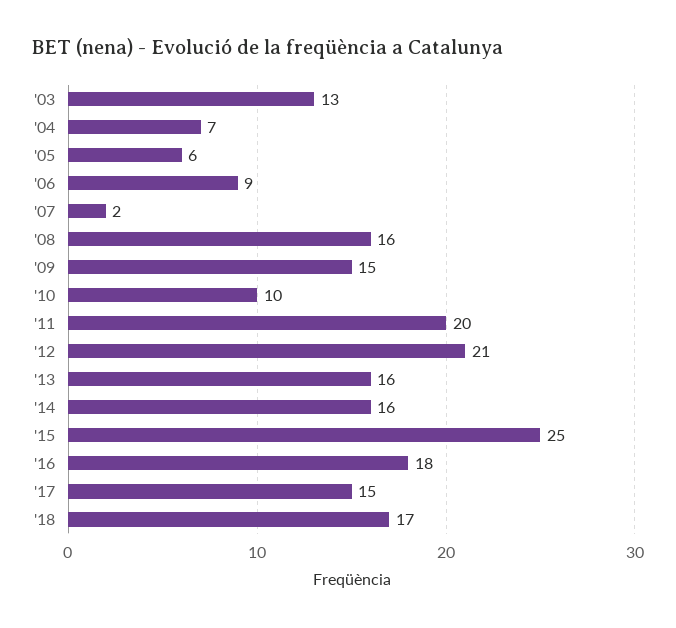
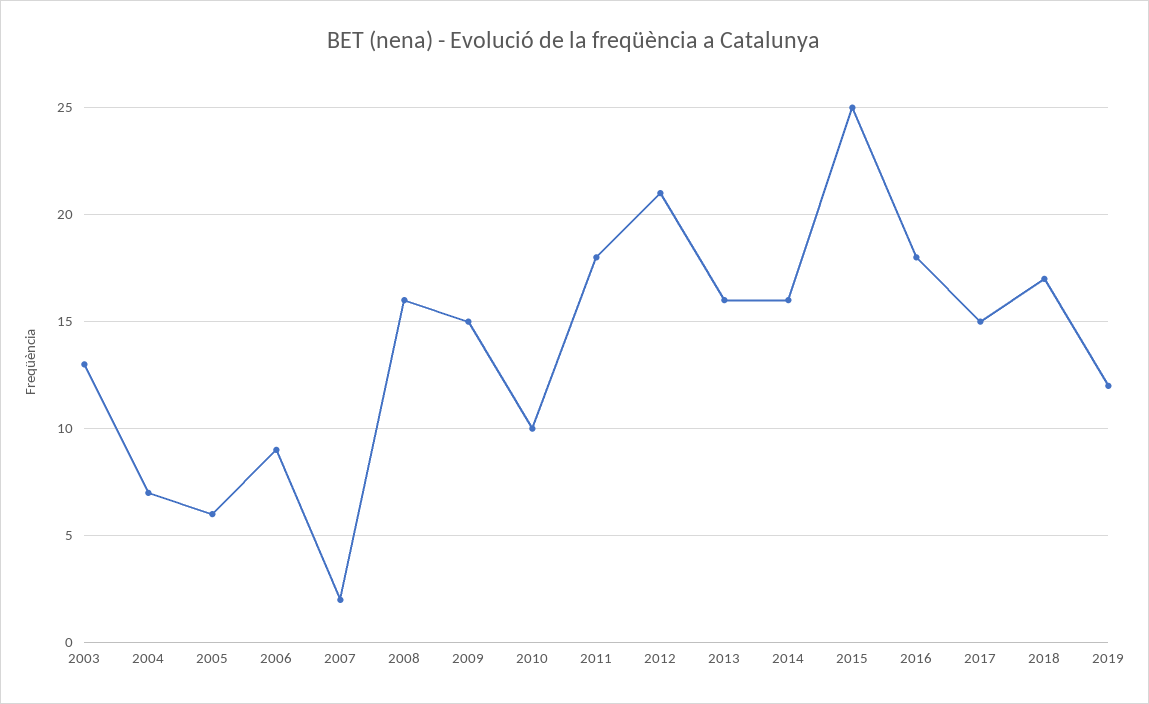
'11: 20 -> 18
2019: none -> 12

